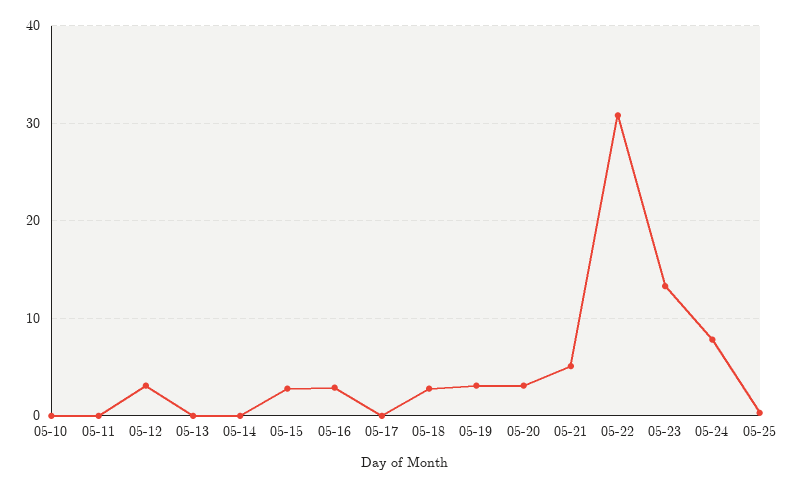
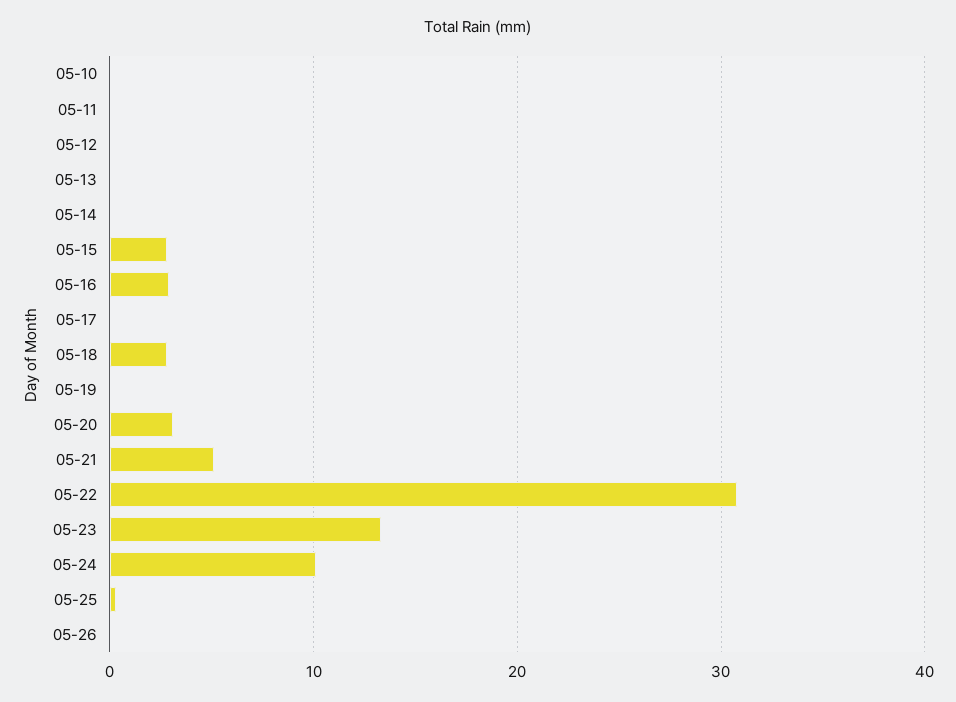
05-12: 3 -> 0
05-19: 3 -> 0
05-24: 8 -> 10
05-26: none -> 0

